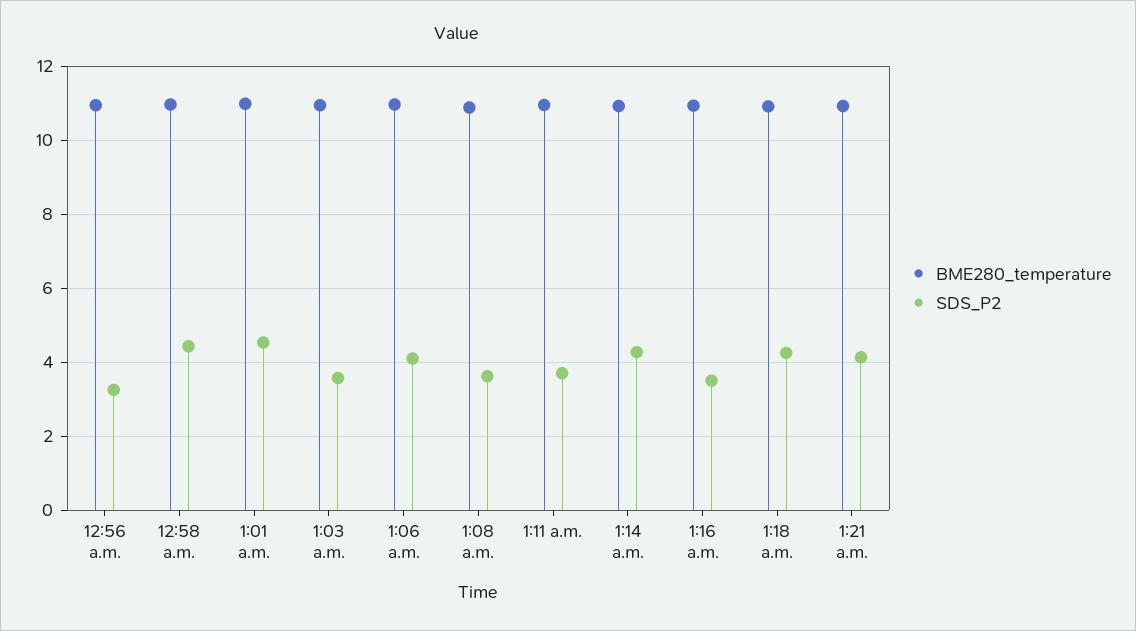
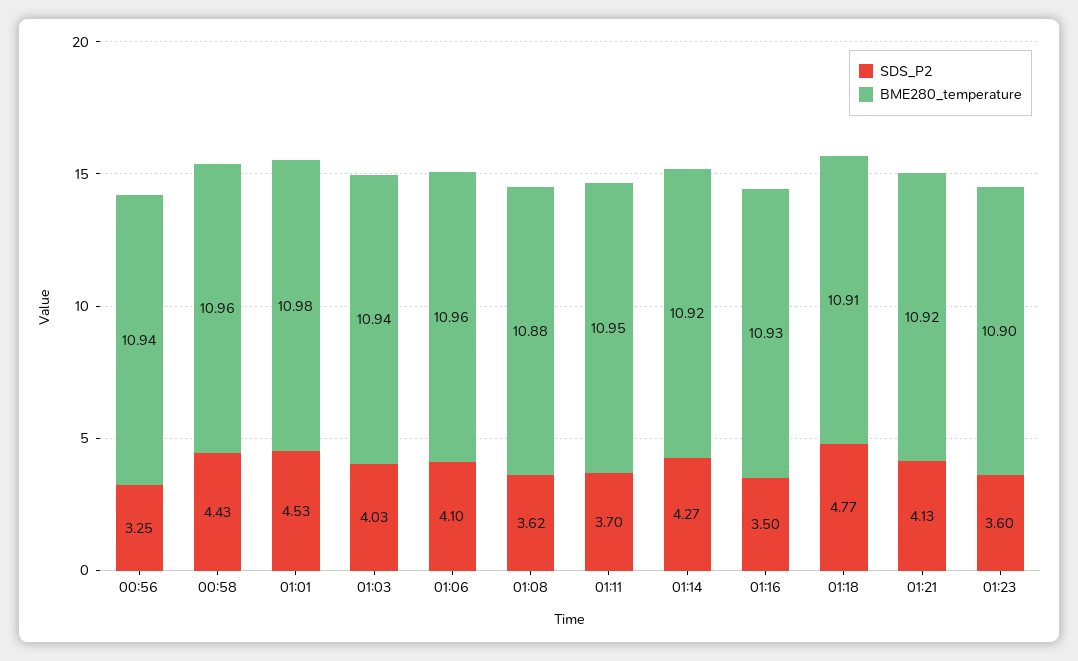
SDS_P2, 1:03 a.m.: 3.6 -> 4.03
SDS_P2, 1:18 a.m.: 4.2 -> 4.77
SDS_P2, 01:23: none -> 3.6
BME280_temperature, 01:23: none -> 10.9

